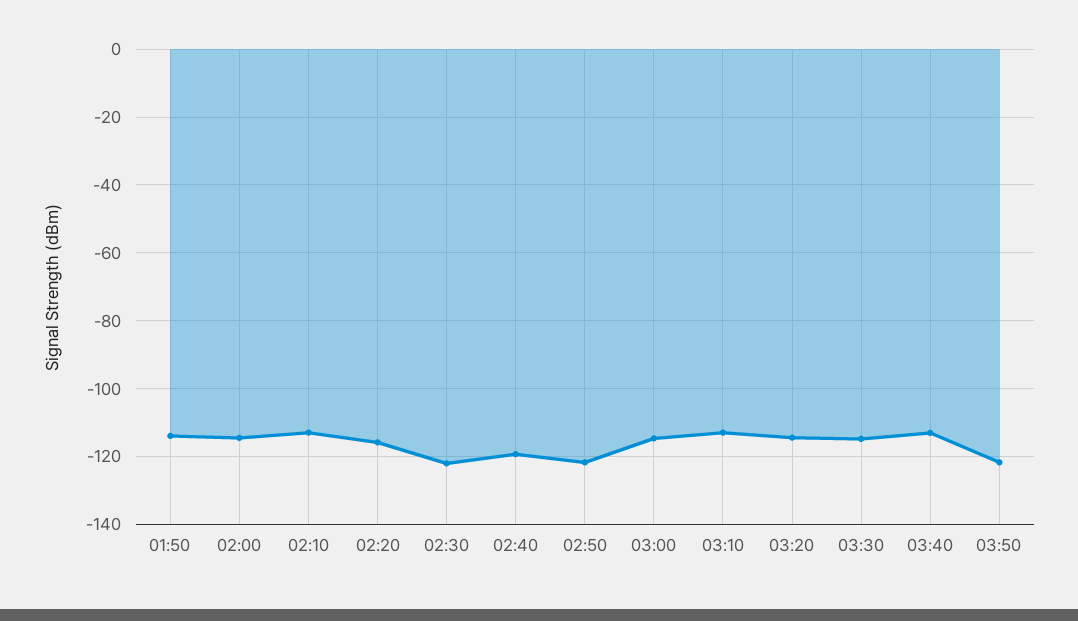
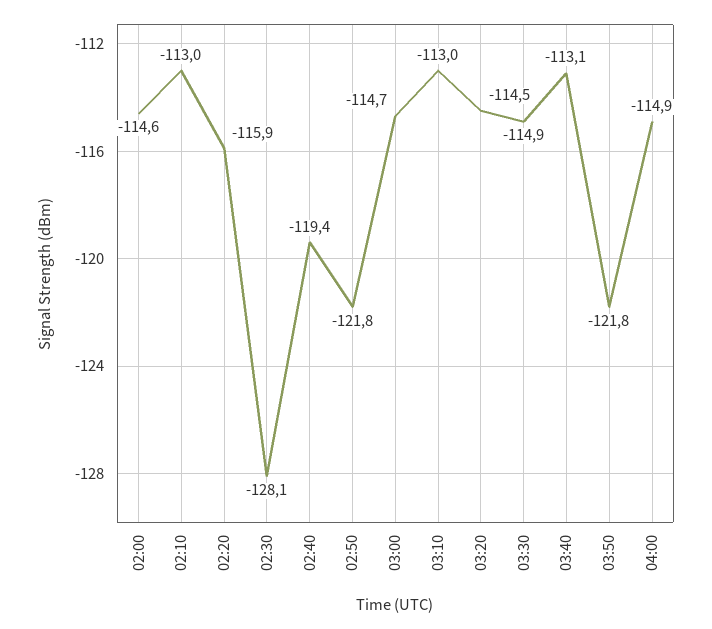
01:50: -114 -> none
02:30: -122 -> -128.1
04:00: none -> -114.9

